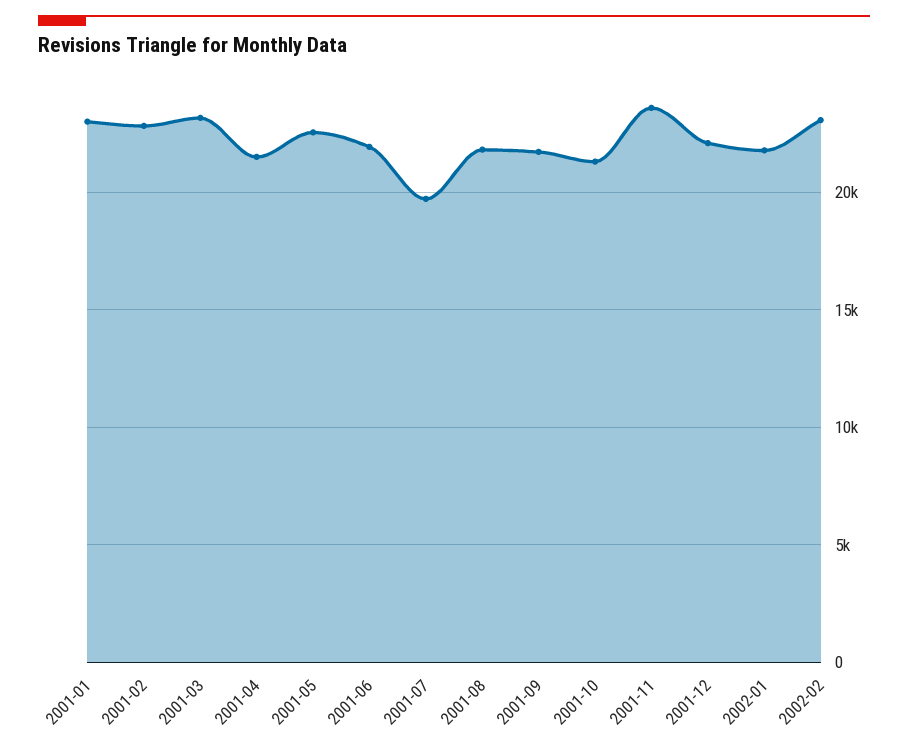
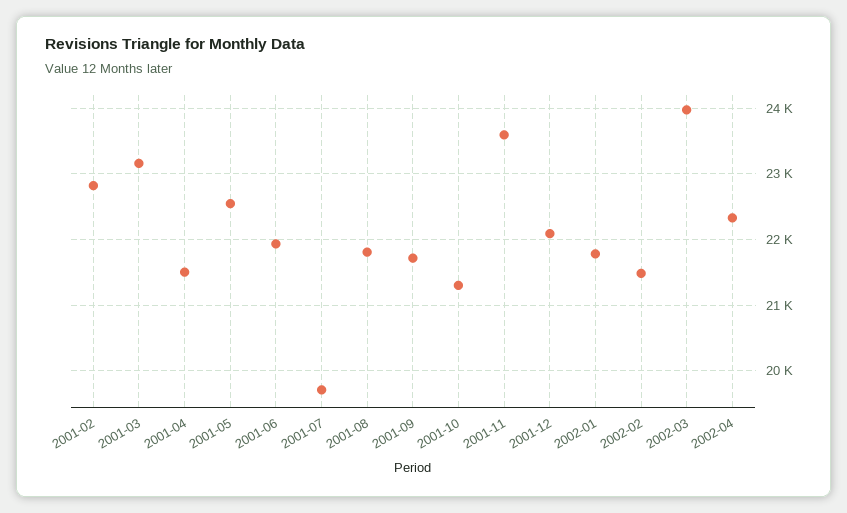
2001-01: 23000 -> none
2002-02: 23000 -> 21500
2002-03: none -> 24000
2002-04: none -> 22300

